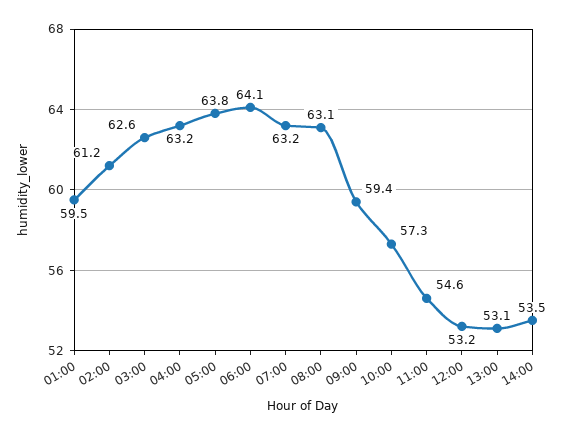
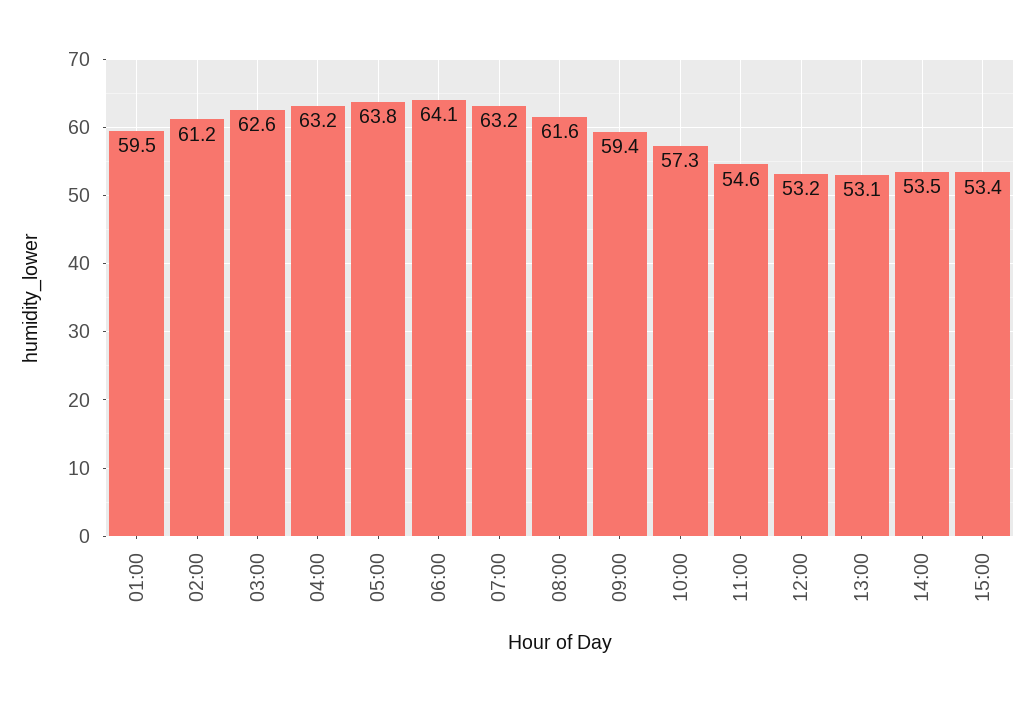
08:00: 63.1 -> 61.6
15:00: none -> 53.4

